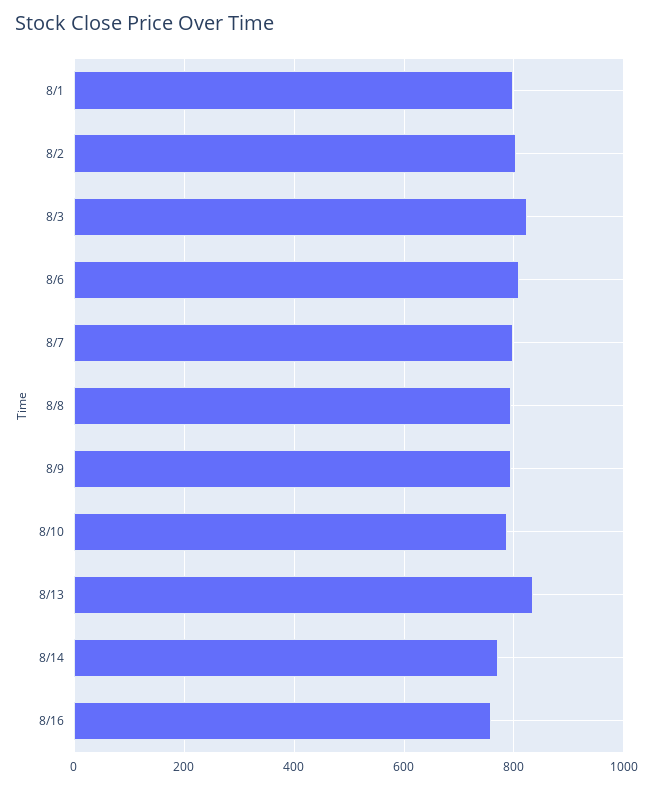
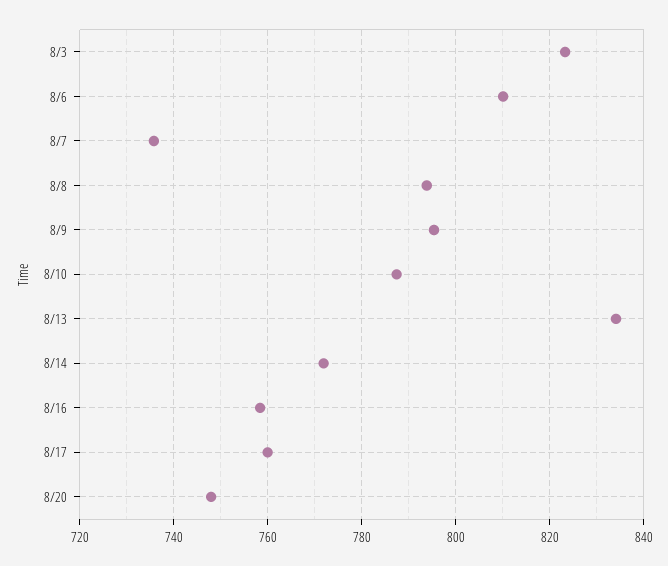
8/1: 800 -> none
8/2: 800 -> none
8/7: 800 -> 736
8/17: none -> 760
8/20: none -> 748

